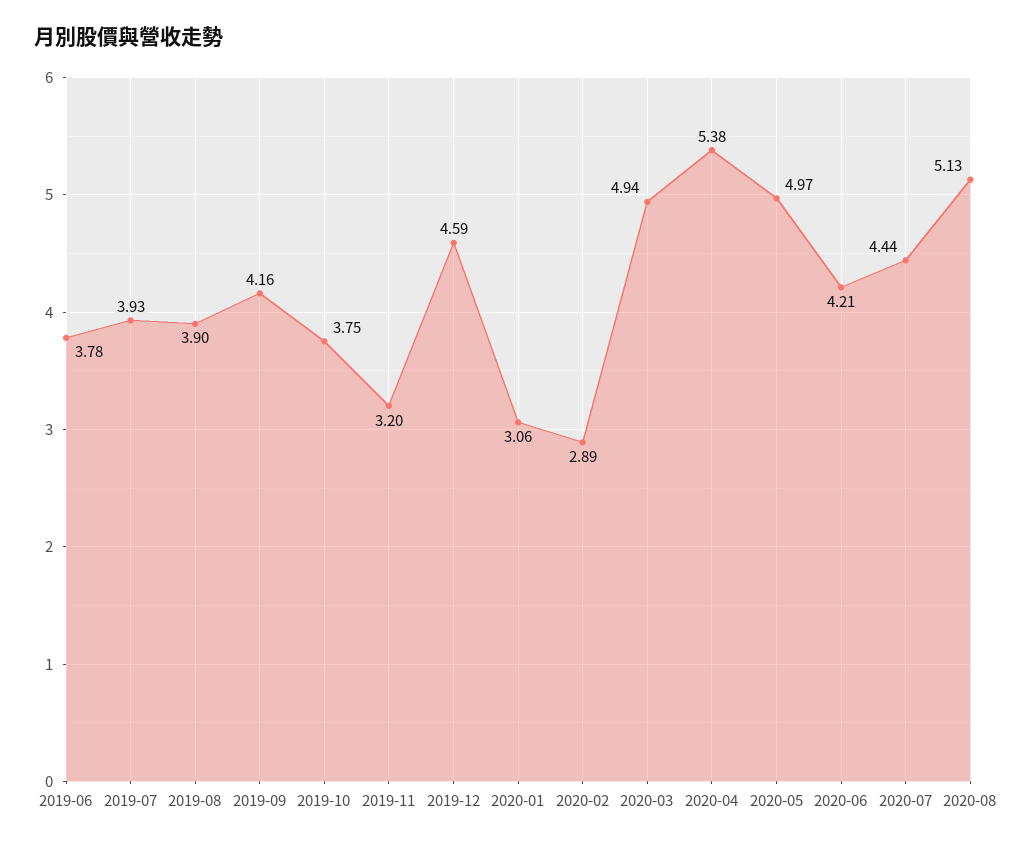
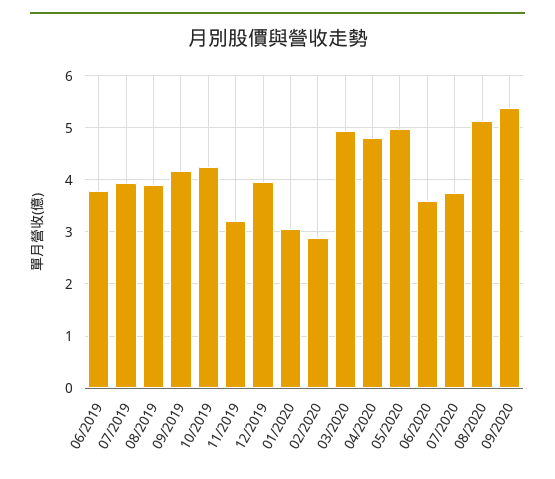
2019-10: 3.75 -> 4.2
2019-12: 4.59 -> 4
2020-04: 5.38 -> 4.8
2020-06: 4.21 -> 3.6
2020-07: 4.44 -> 3.8
09/2020: none -> 5.4

